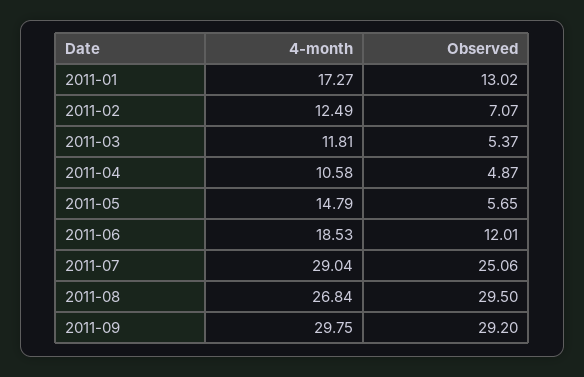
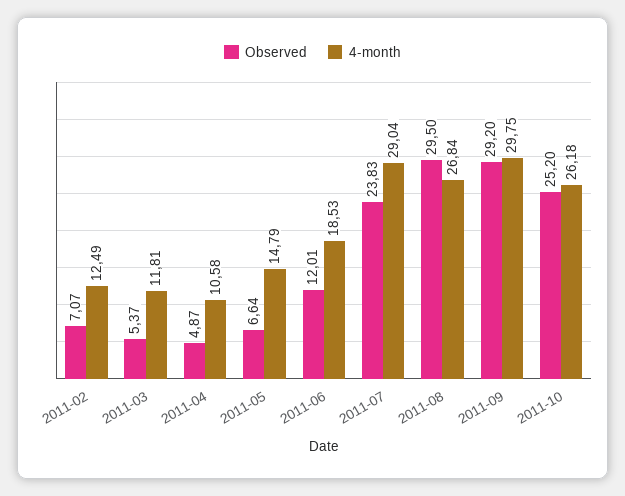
4-month, 2011-01: 17.27 -> none
Observed, 2011-01: 13.02 -> none
Observed, 2011-05: 5.65 -> 6.64
Observed, 2011-07: 25.06 -> 23.83
Observed, 2011-10: none -> 25.2
4-month, 2011-10: none -> 26.18

